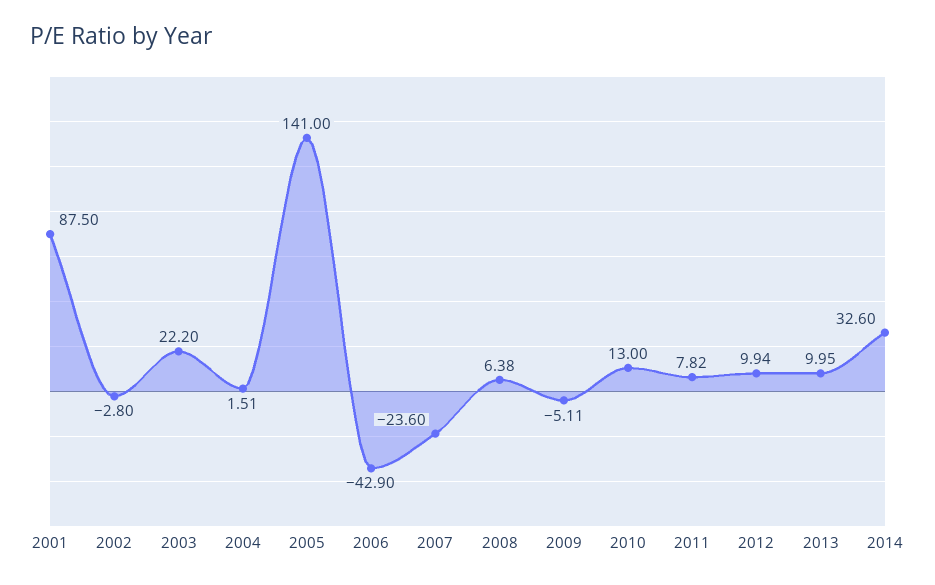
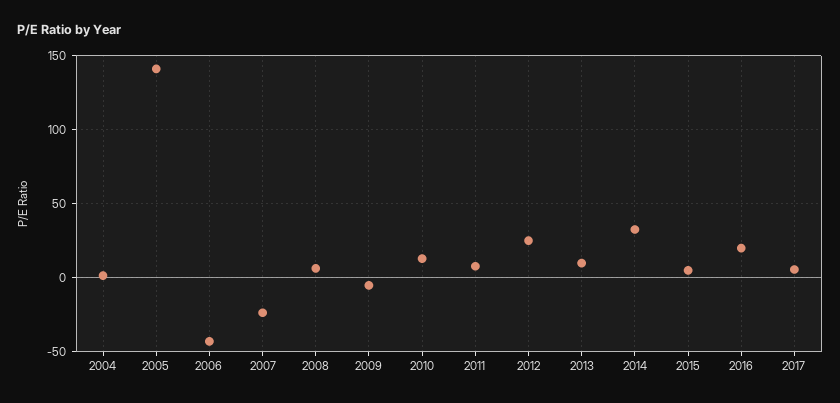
2001: 87.5 -> none
2002: -2.8 -> none
2003: 22.2 -> none
2012: 9.94 -> 25
2015: none -> 5
2016: none -> 20
2017: none -> 5

